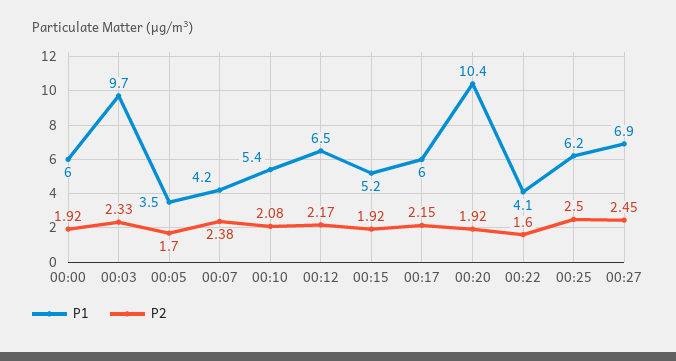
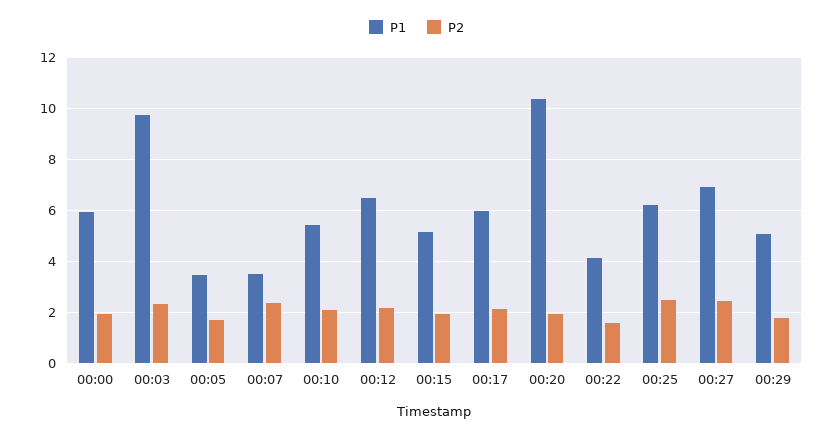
P1, 00:07: 4.2 -> 3.5
P1, 00:29: none -> 5
P2, 00:29: none -> 1.75

